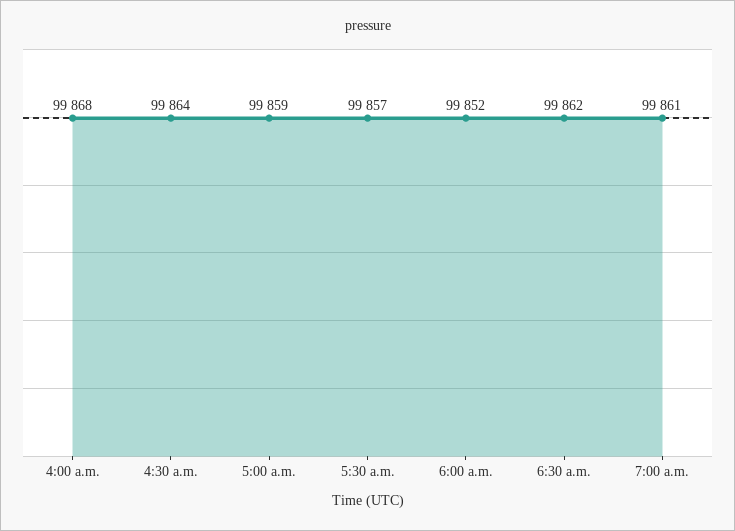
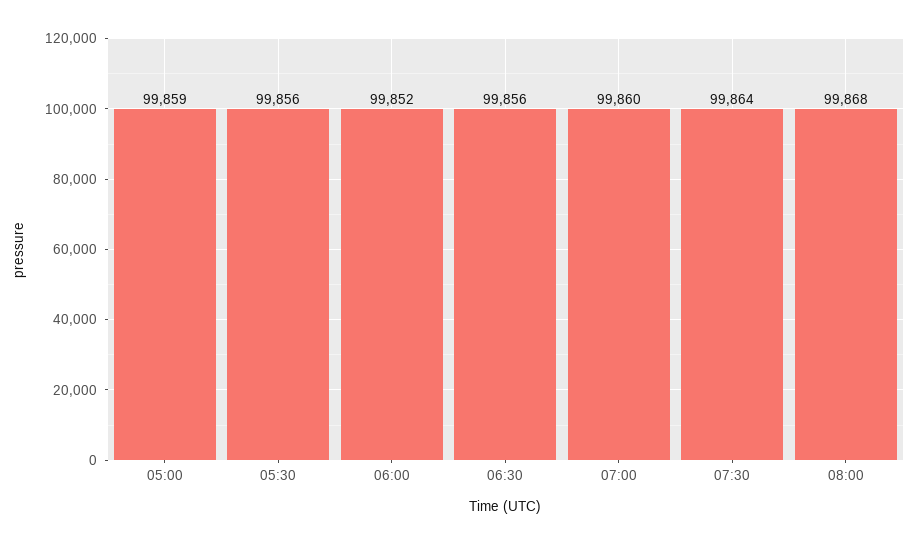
4:00 a.m.: 99868 -> none
4:30 a.m.: 99864 -> none
5:30 a.m.: 99857 -> 99856
6:30 a.m.: 99862 -> 99856
7:00 a.m.: 99861 -> 99860
07:30: none -> 99864
08:00: none -> 99868

